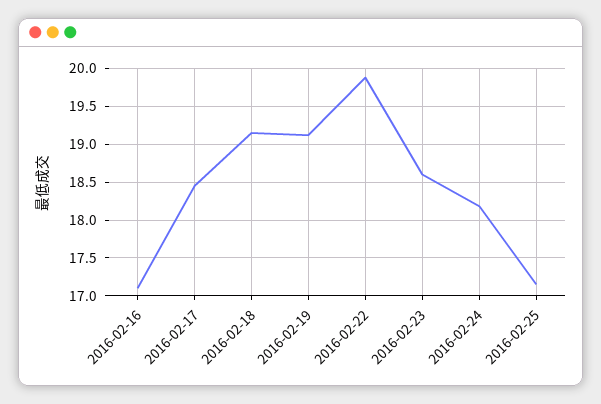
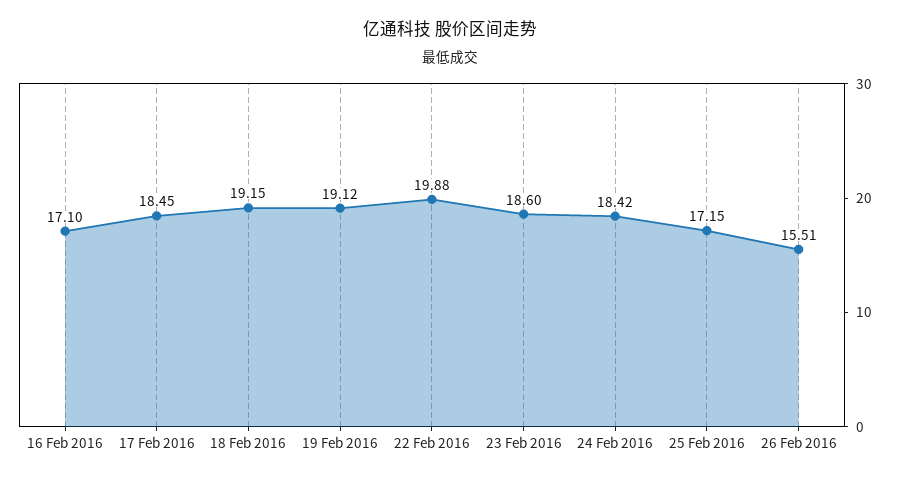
2016-02-24: 18.2 -> 18.42
26 Feb 2016: none -> 15.51

